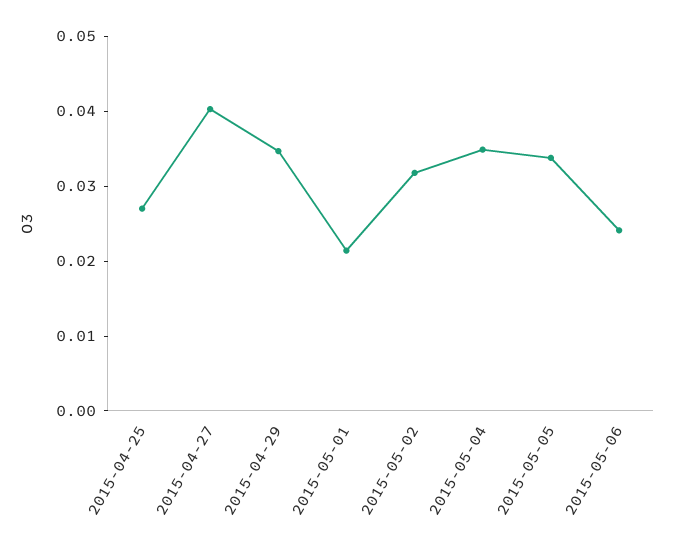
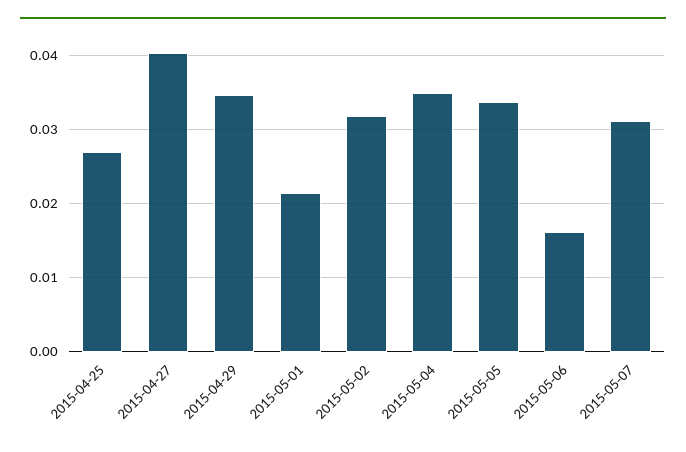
2015-05-06: 0.024 -> 0.016
2015-05-07: none -> 0.031

